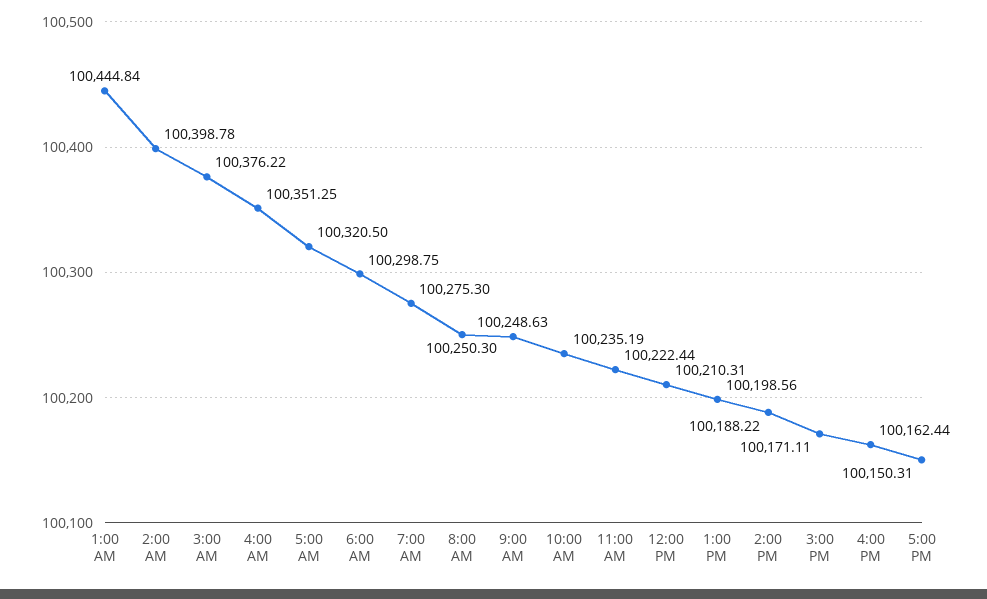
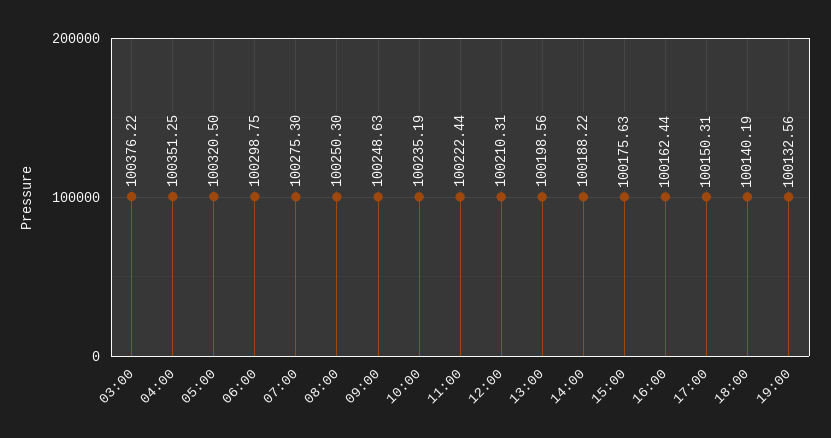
1:00 AM: 100444.84 -> none
2:00 AM: 100398.78 -> none
3:00 PM: 100171.11 -> 100175.63
18:00: none -> 100140.19
19:00: none -> 100132.56

